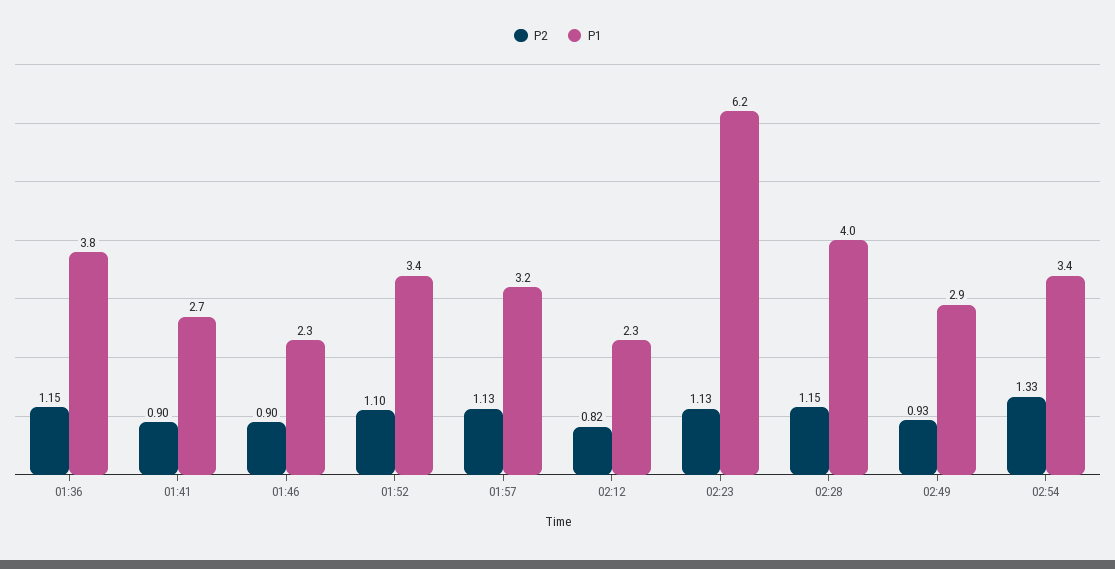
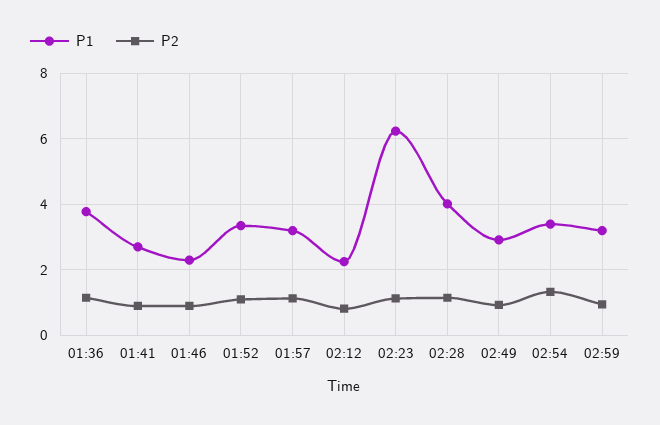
P1, 02:59: none -> 3.2
P2, 02:59: none -> 1

